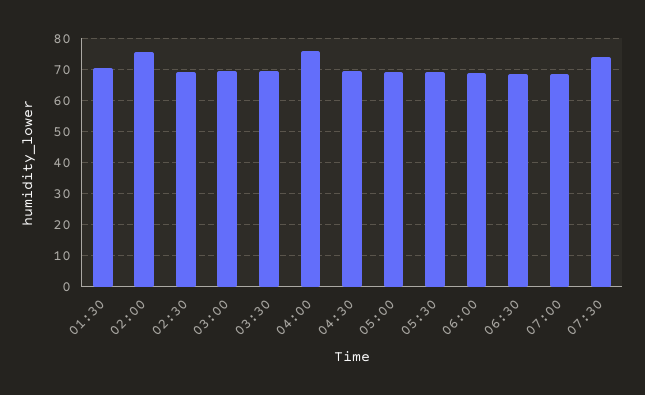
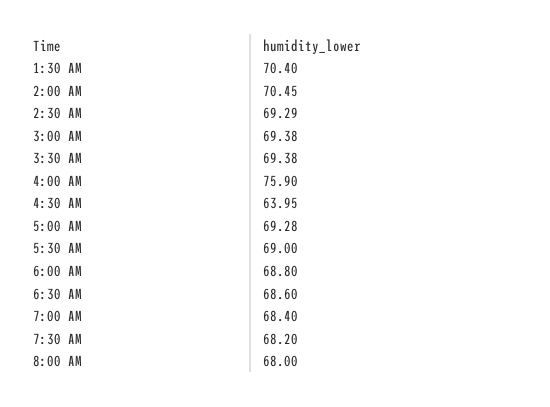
02:00: 76 -> 70.45
04:30: 70 -> 63.95
07:30: 74 -> 68.2
8:00 AM: none -> 68

